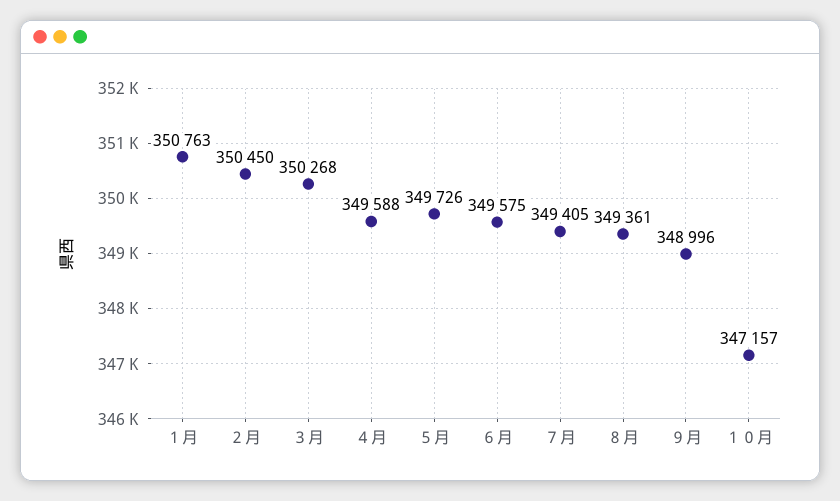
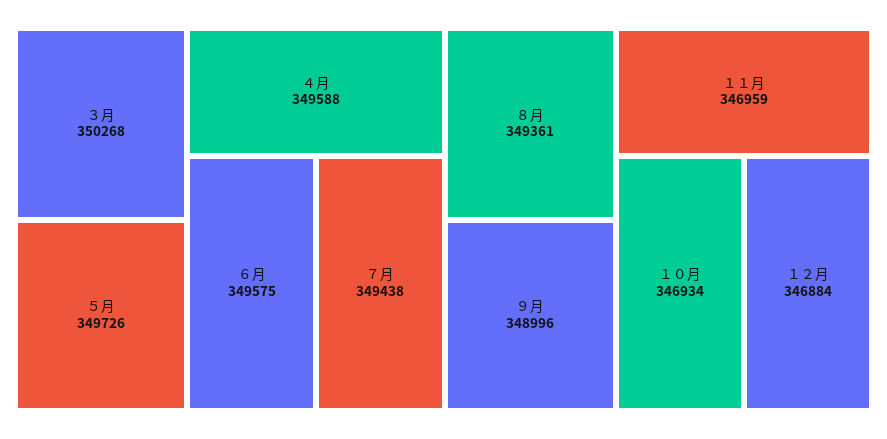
１月: 350763 -> none
２月: 350450 -> none
７月: 349405 -> 349438
１０月: 347157 -> 346934
１１月: none -> 346959
１２月: none -> 346884

